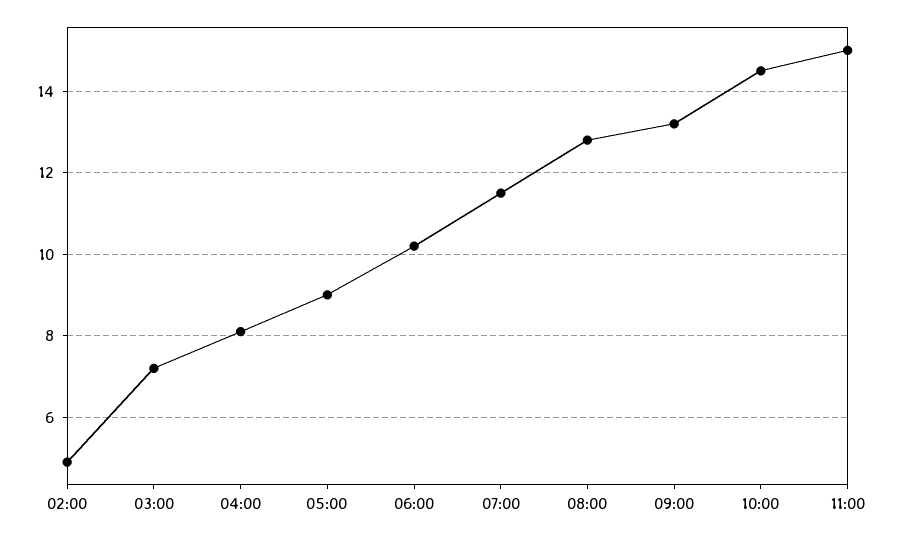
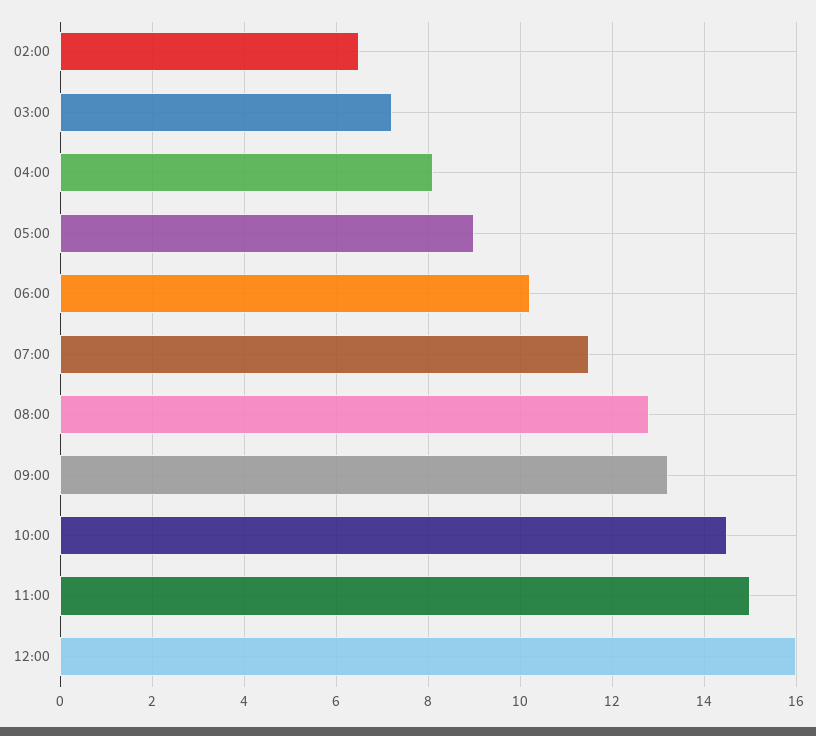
02:00: 5 -> 6.5
12:00: none -> 16

